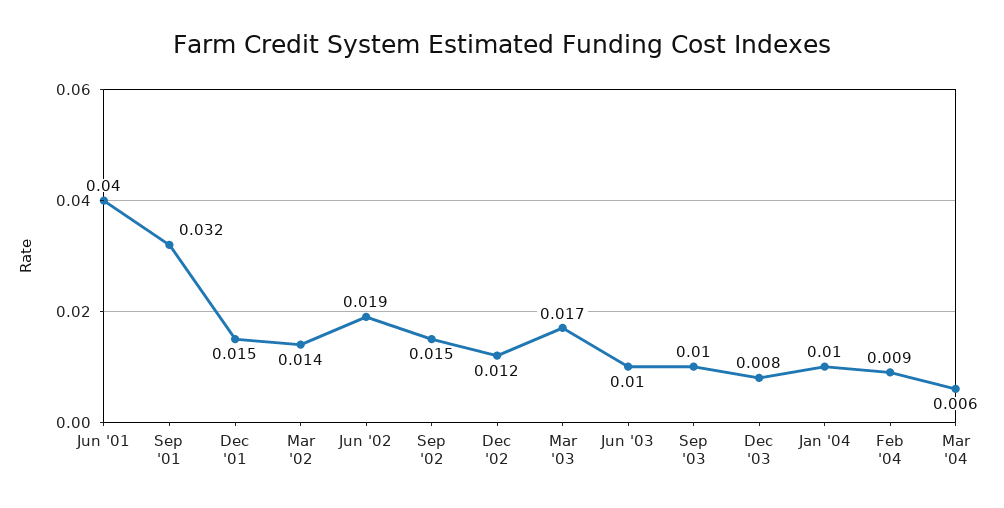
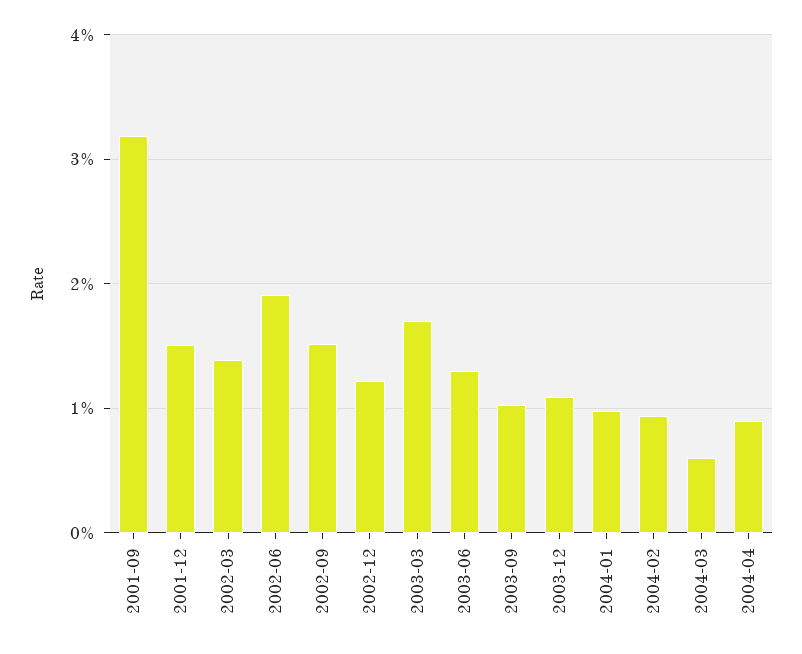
Jun '01: 0.04 -> none
Jun '03: 0.01 -> 0.013
Dec '03: 0.008 -> 0.011
2004-04: none -> 0.009

